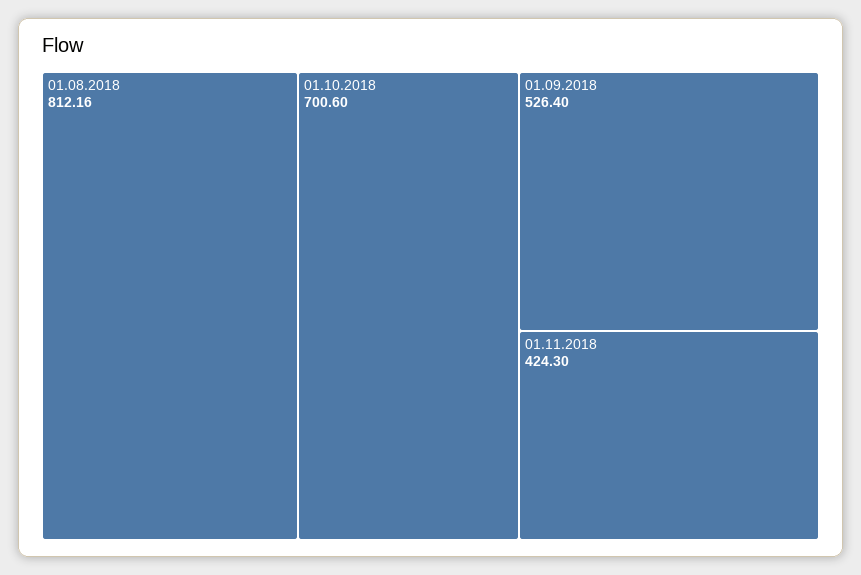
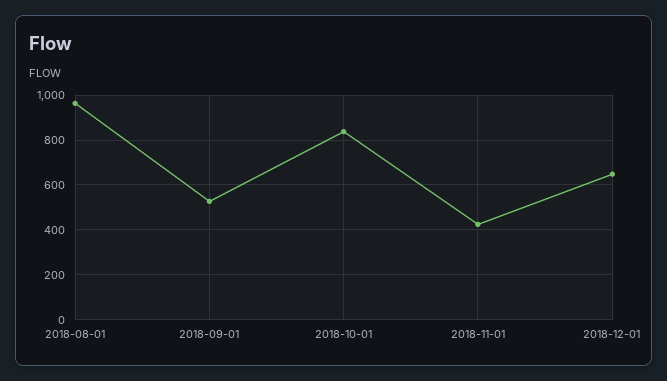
01.08.2018: 812.16 -> 950
01.10.2018: 700.6 -> 850
2018-12-01: none -> 650

